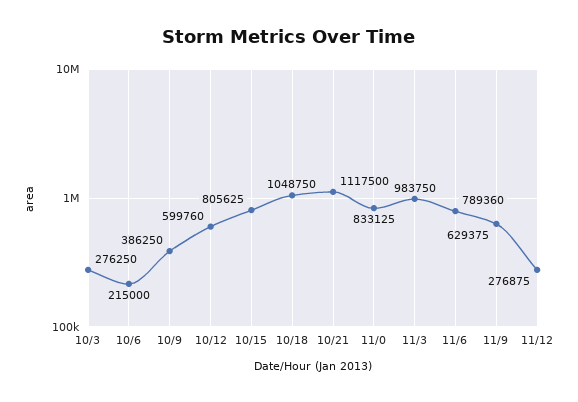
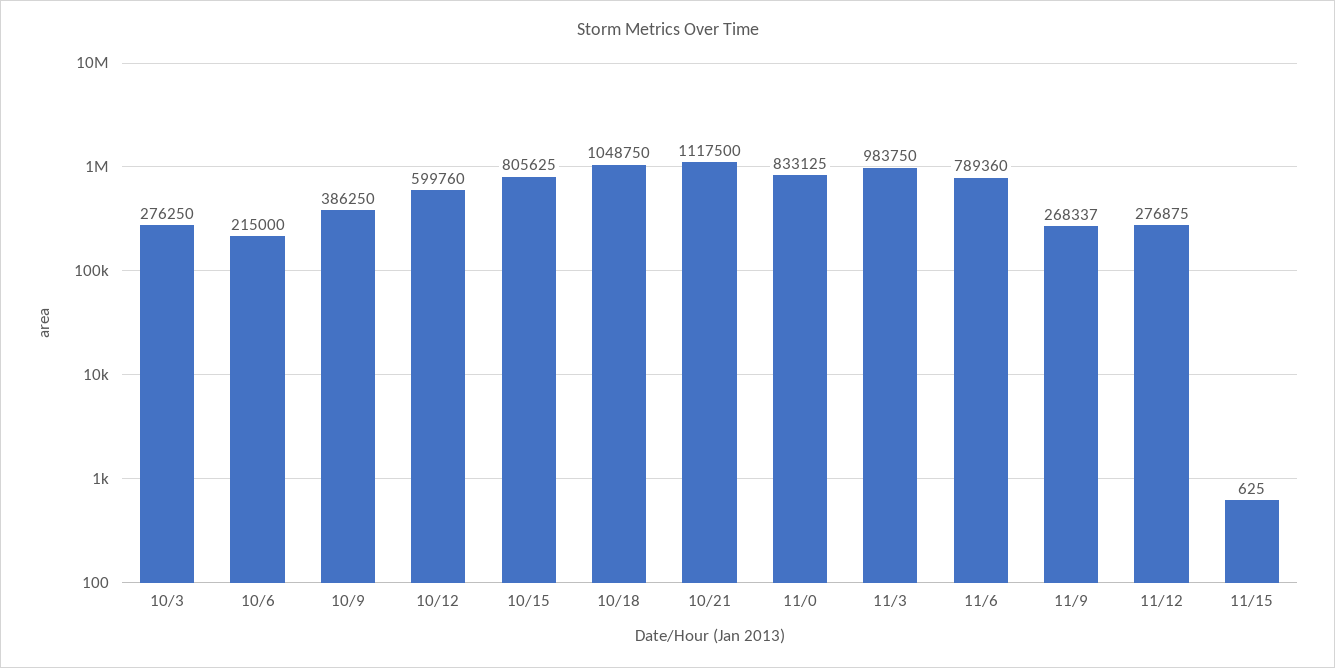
11/9: 629375 -> 268337
11/15: none -> 625

